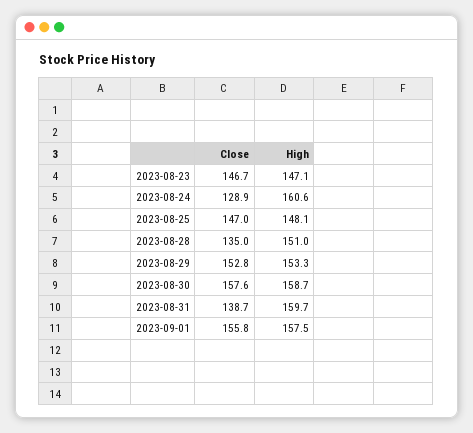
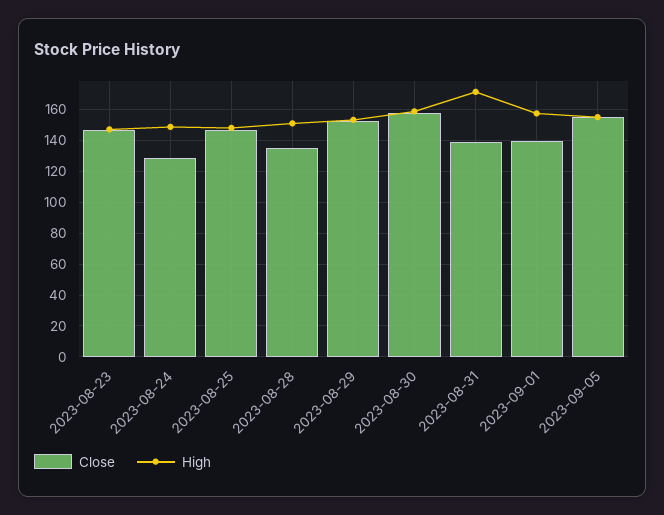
High, 2023-08-24: 160.6 -> 150
High, 2023-08-31: 159.7 -> 170
Close, 2023-09-01: 155.8 -> 140
Close, 2023-09-05: none -> 155
High, 2023-09-05: none -> 155

